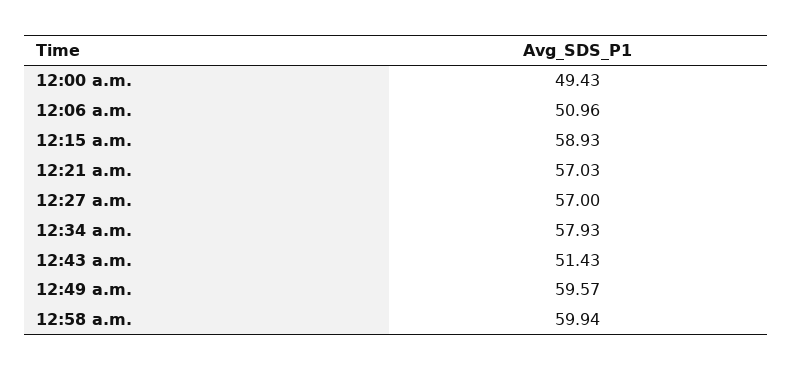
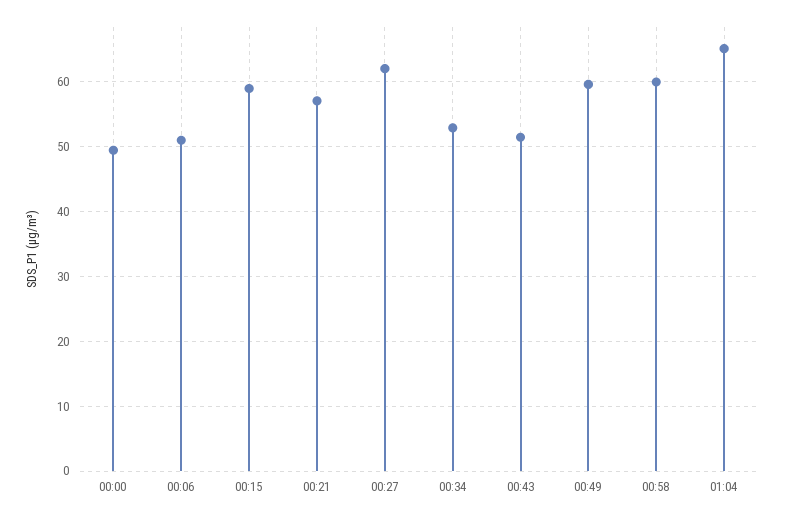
12:27 a.m.: 57 -> 62
12:34 a.m.: 57.93 -> 53
01:04: none -> 65

